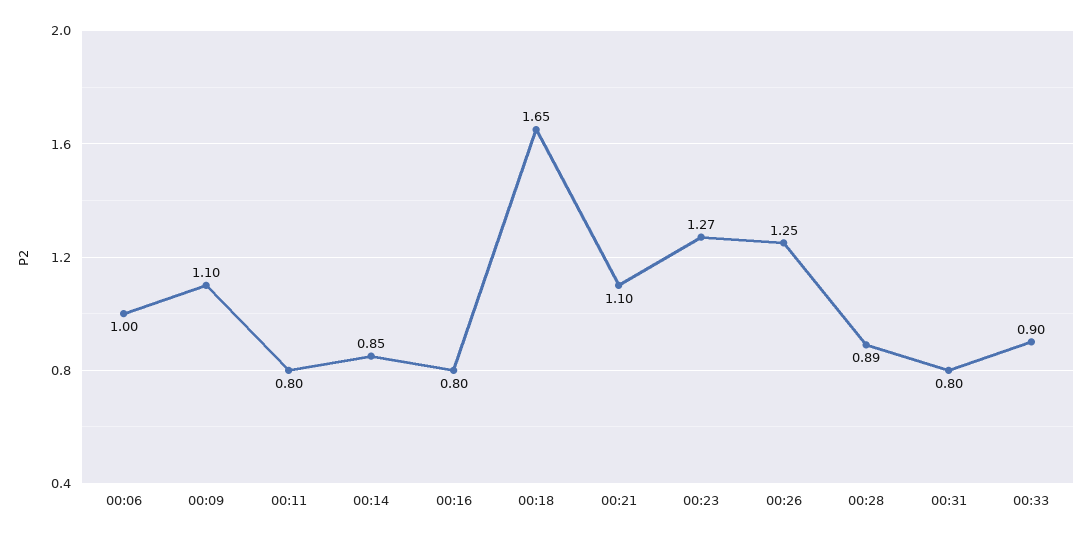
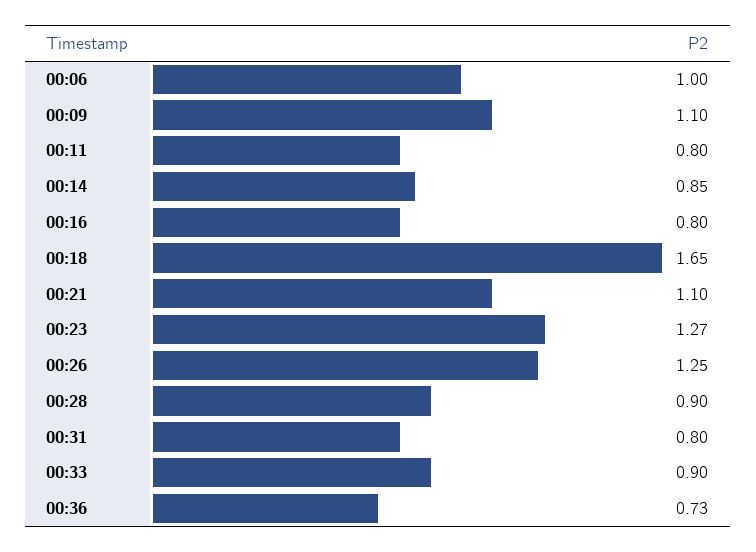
00:28: 0.89 -> 0.9
00:36: none -> 0.73

